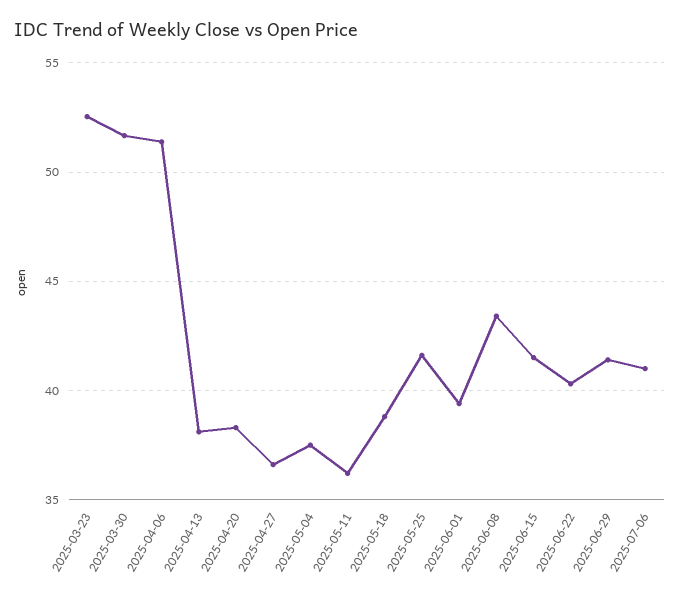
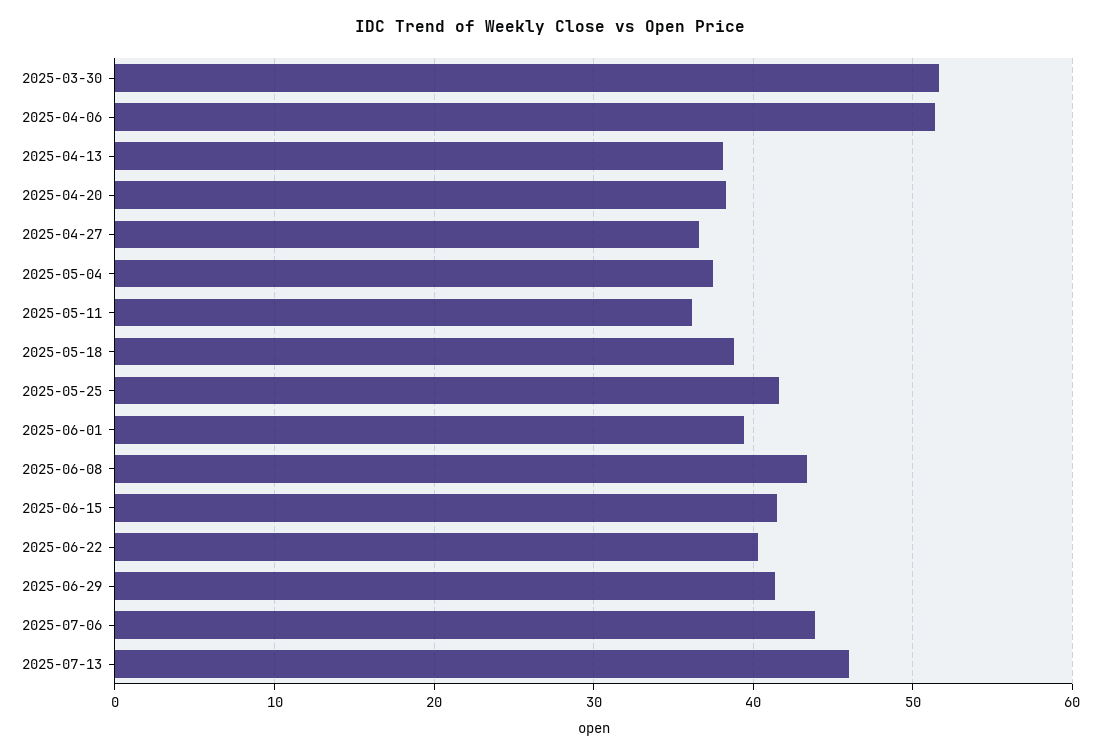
2025-03-23: 52.5 -> none
2025-07-06: 41 -> 44
2025-07-13: none -> 46

